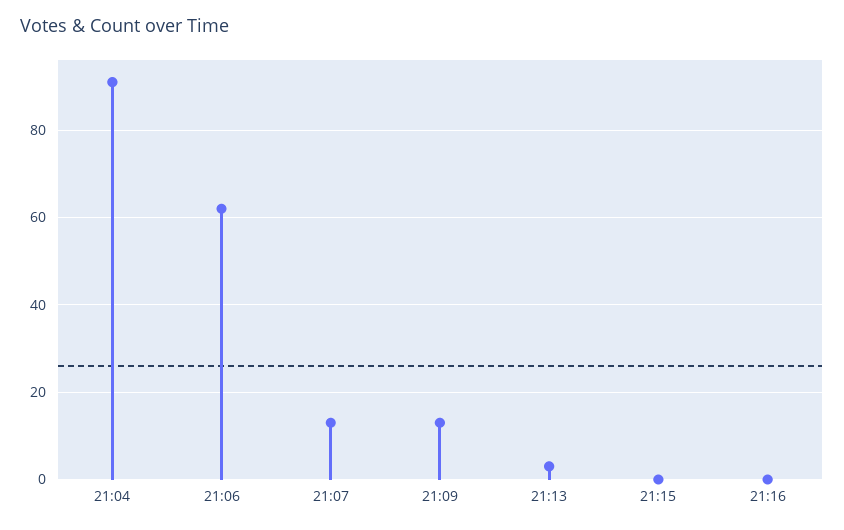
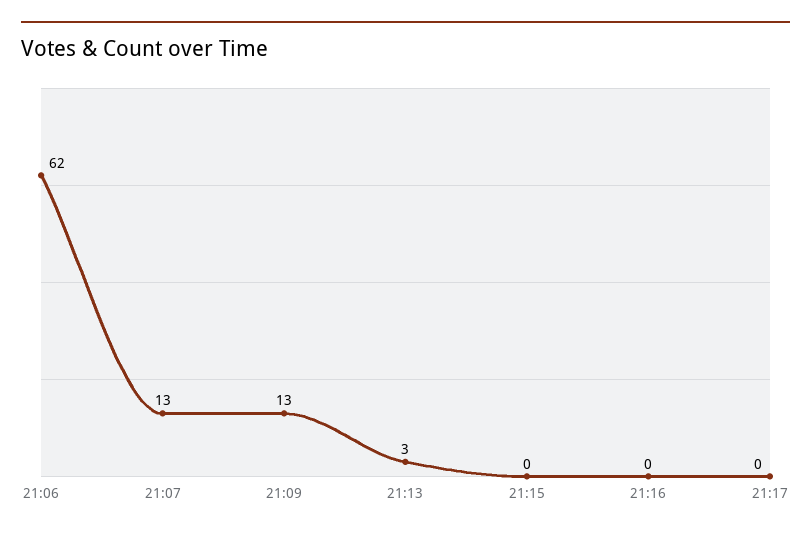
21:04: 90 -> none
21:17: none -> 0

